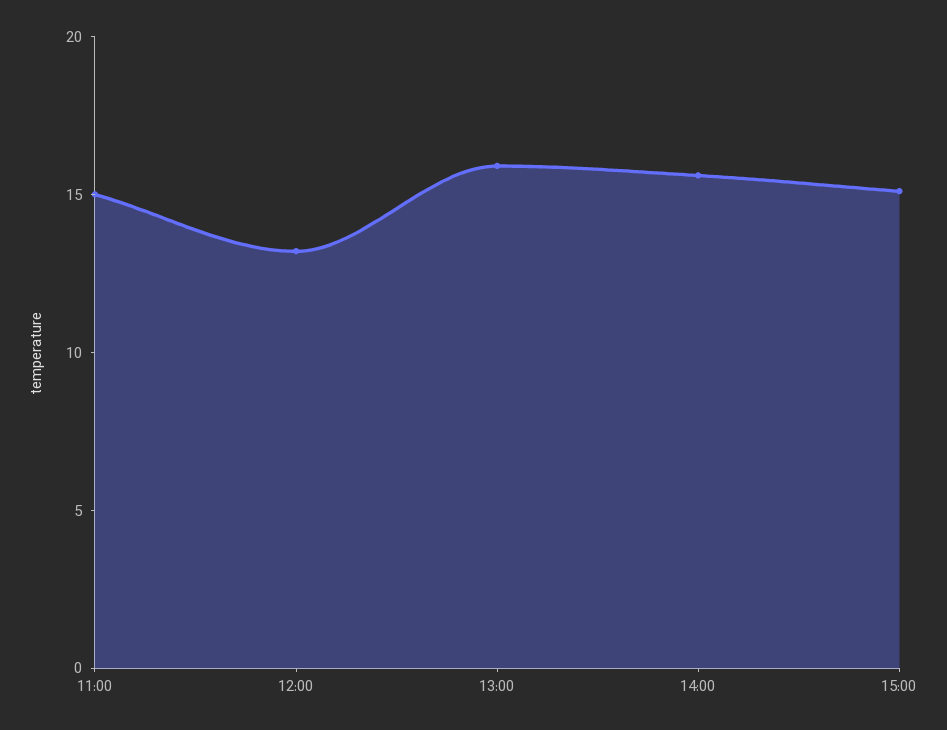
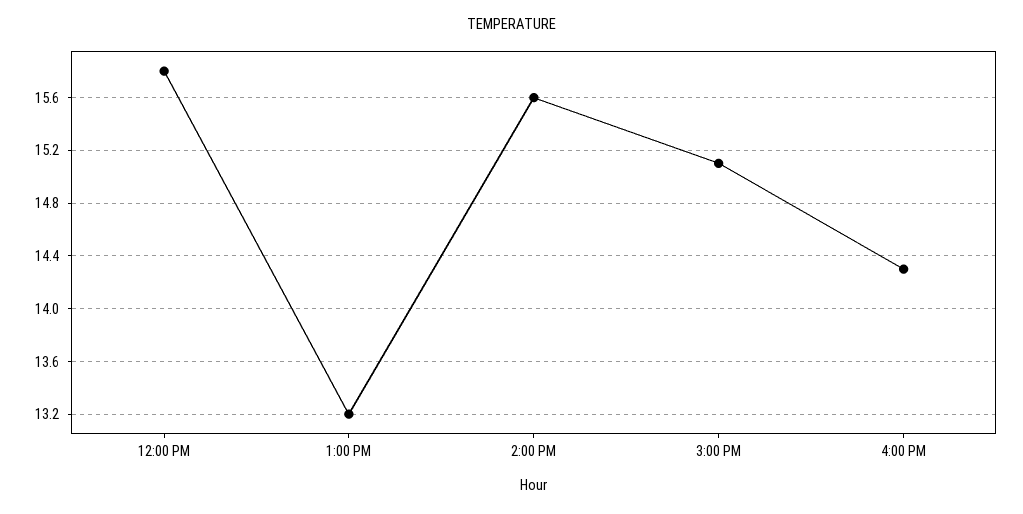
11:00: 15 -> none
12:00: 13 -> 15.8
13:00: 16 -> 13.2
4:00 PM: none -> 14.3

